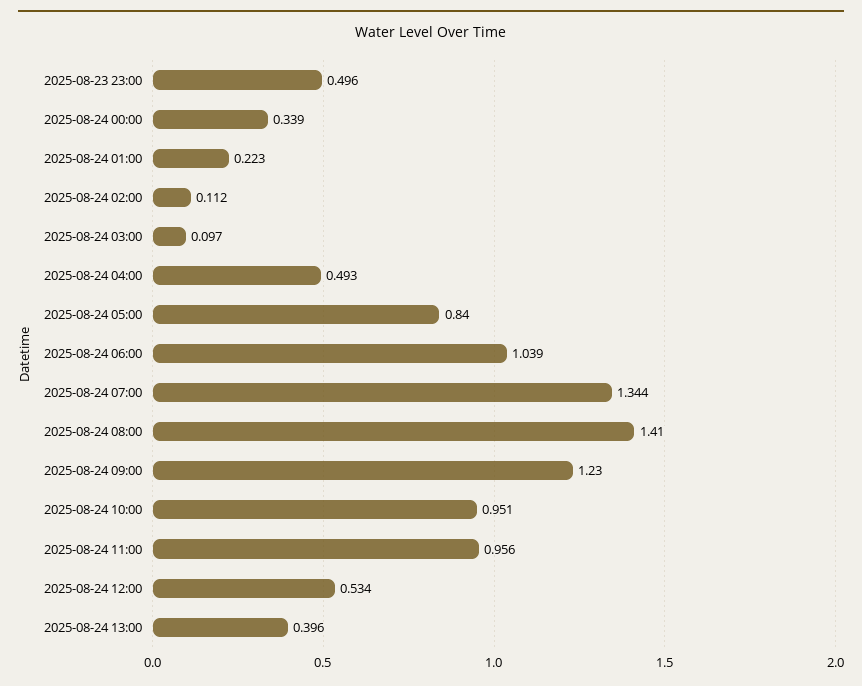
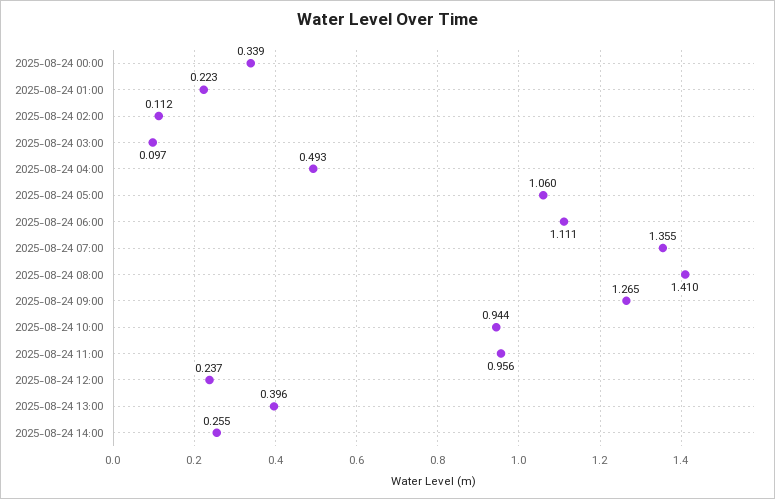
2025-08-23 23:00: 0.496 -> none
2025-08-24 05:00: 0.84 -> 1.06
2025-08-24 06:00: 1.039 -> 1.111
2025-08-24 07:00: 1.344 -> 1.355
2025-08-24 09:00: 1.23 -> 1.265
2025-08-24 10:00: 0.951 -> 0.944
2025-08-24 12:00: 0.534 -> 0.237
2025-08-24 14:00: none -> 0.255

